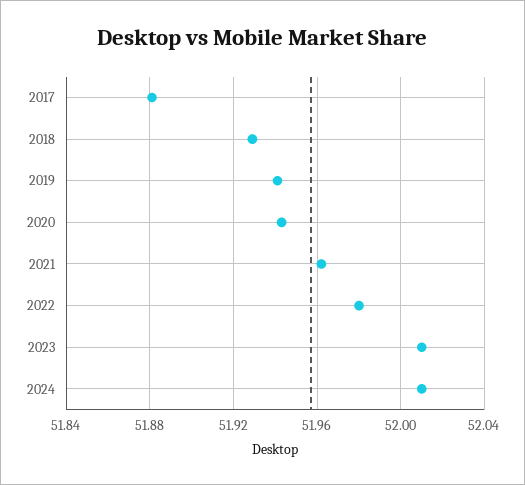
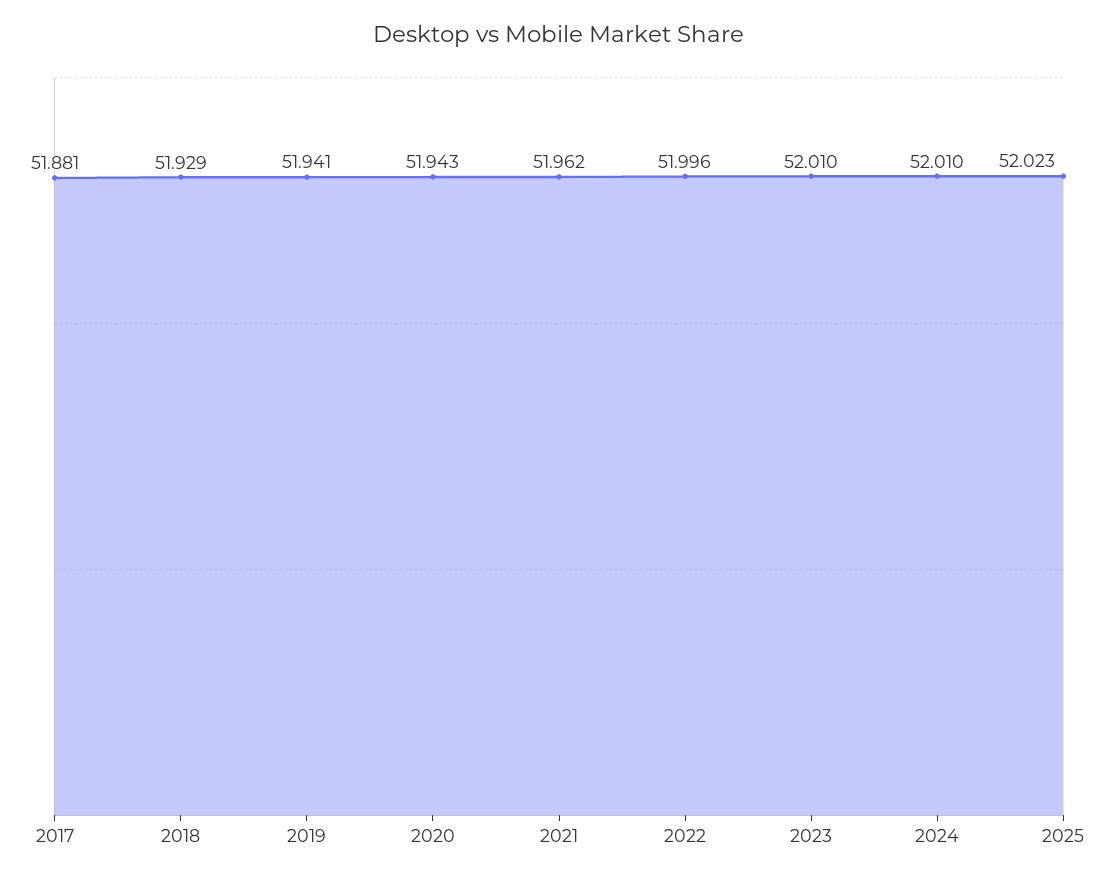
2022: 51.98 -> 51.996
2025: none -> 52.023

